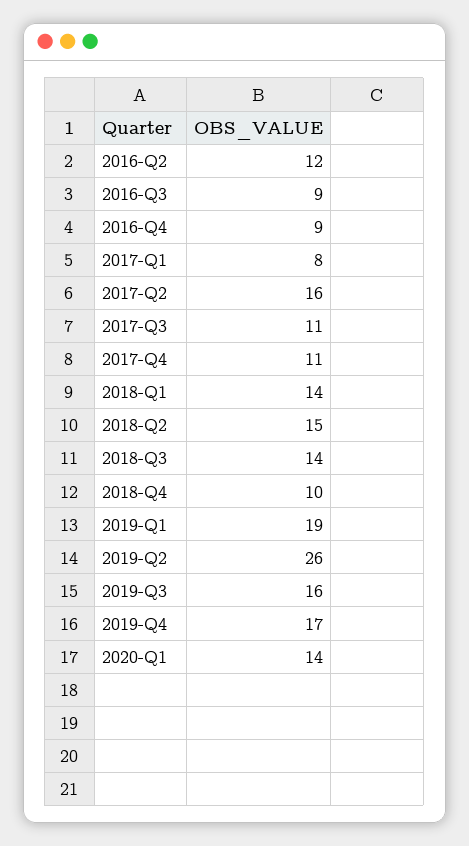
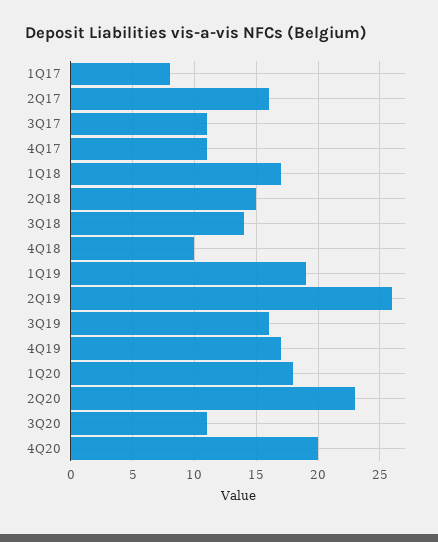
2016-Q2: 12 -> none
2016-Q3: 9 -> none
2016-Q4: 9 -> none
2018-Q1: 14 -> 17
2020-Q1: 14 -> 18
2Q20: none -> 23
3Q20: none -> 11
4Q20: none -> 20

